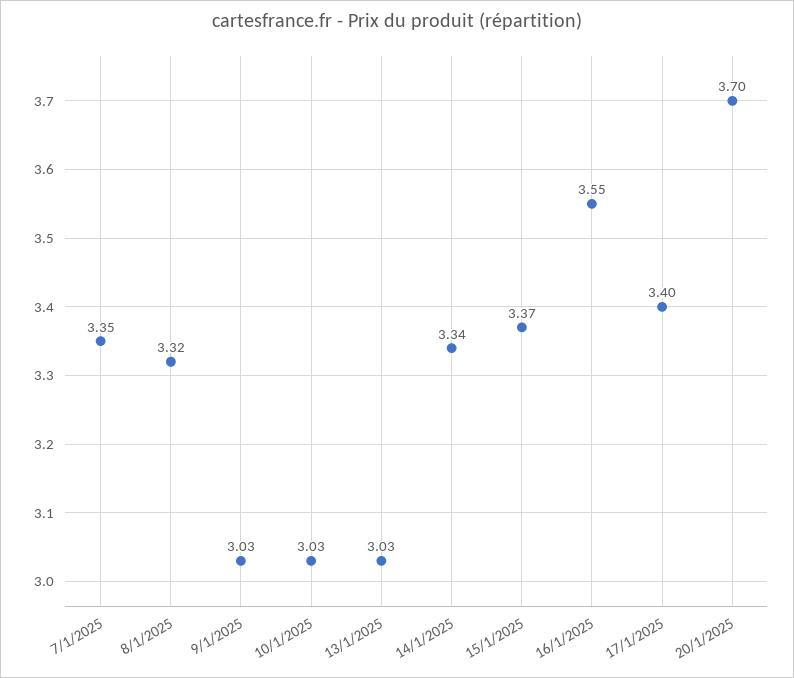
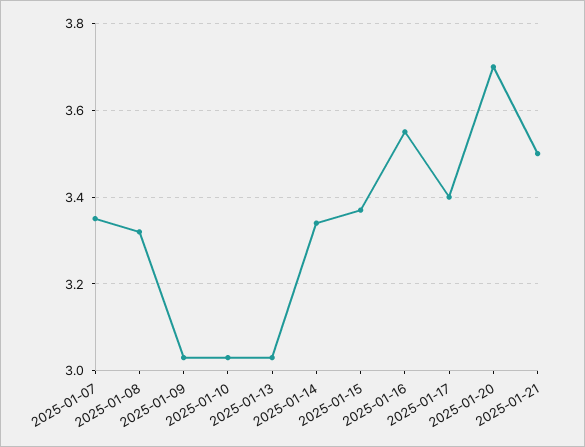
2025-01-21: none -> 3.5

